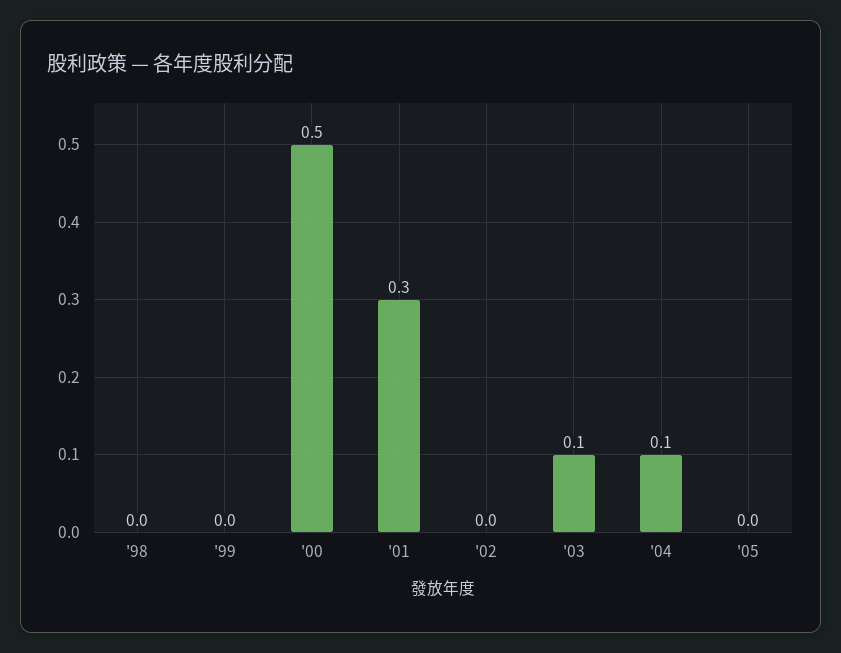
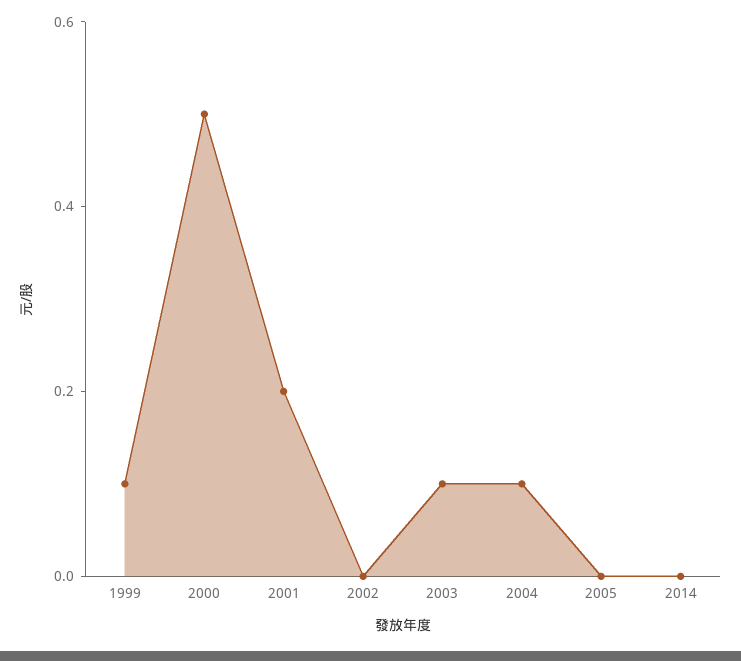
'98: 0 -> none
'99: 0 -> 0.1
'01: 0.3 -> 0.2
2014: none -> 0

